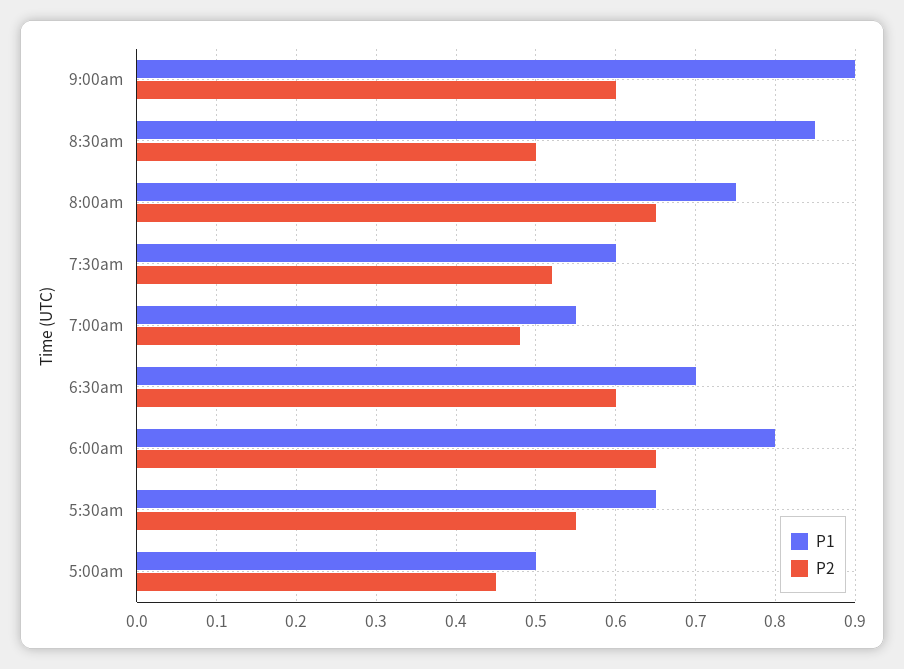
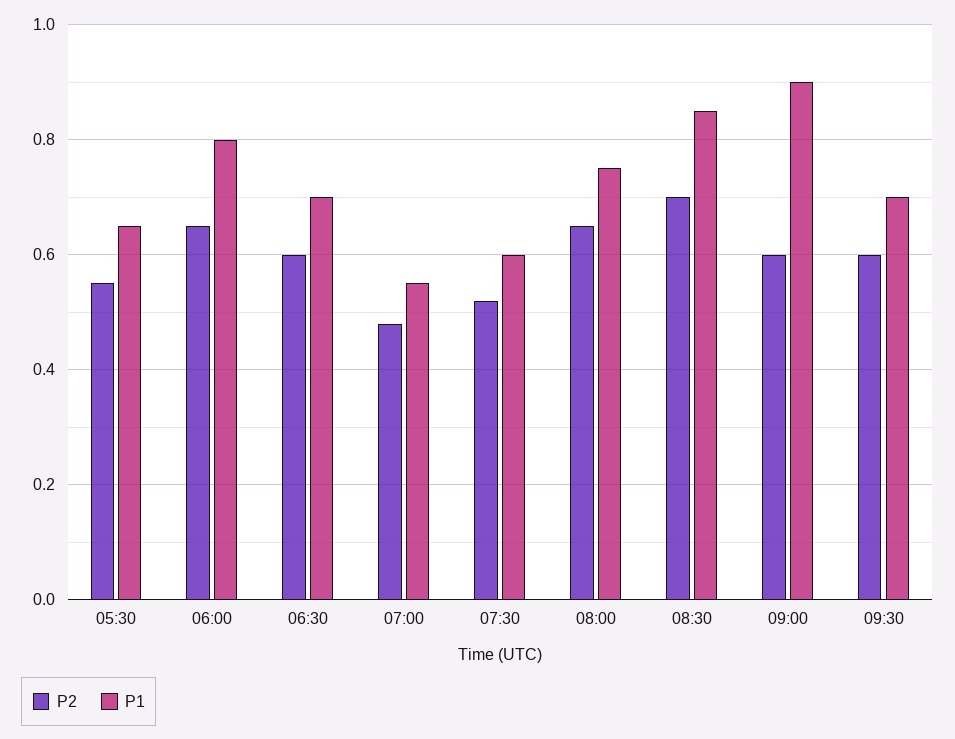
P2, 8:30am: 0.5 -> 0.7
P1, 5:00am: 0.5 -> none
P2, 5:00am: 0.45 -> none
P2, 09:30: none -> 0.6
P1, 09:30: none -> 0.7

